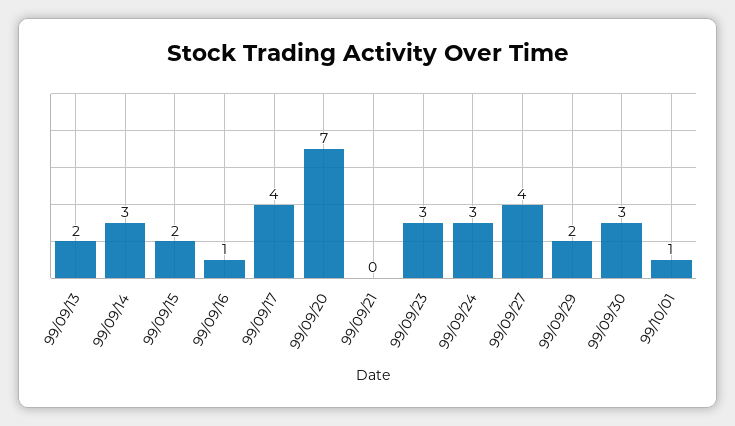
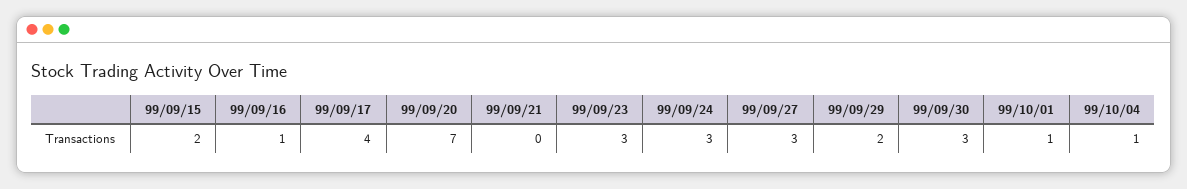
99/09/13: 2 -> none
99/09/14: 3 -> none
99/09/27: 4 -> 3
99/10/04: none -> 1

